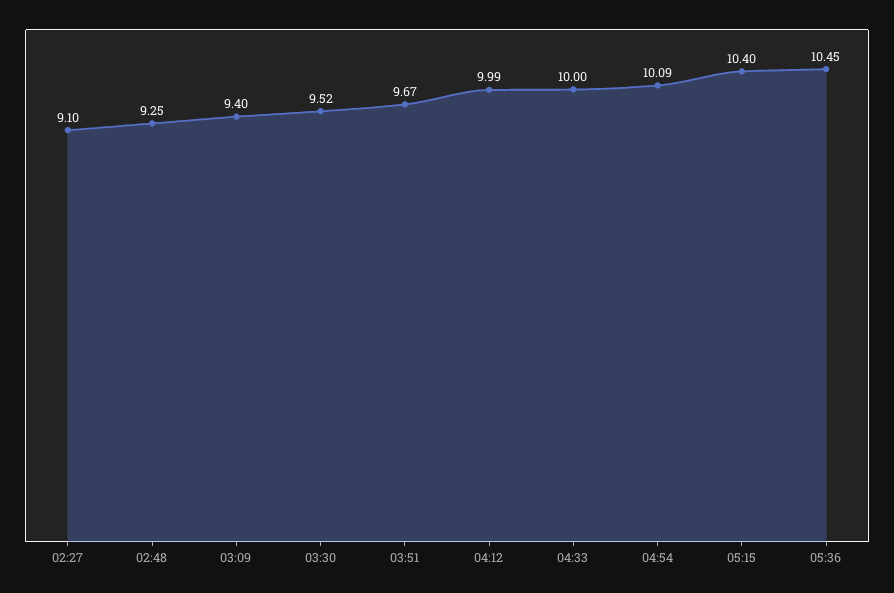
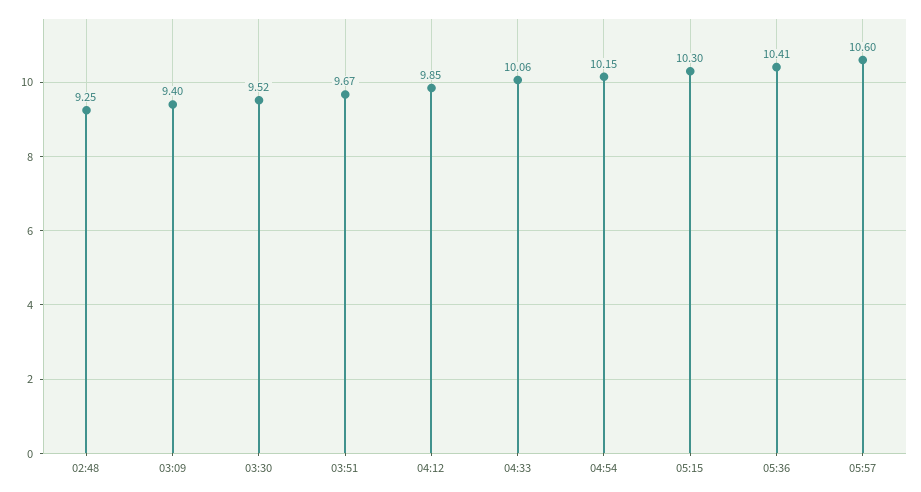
02:27: 9.1 -> none
04:12: 9.99 -> 9.85
04:33: 10 -> 10.06
04:54: 10.09 -> 10.15
05:15: 10.4 -> 10.3
05:36: 10.45 -> 10.41
05:57: none -> 10.6

